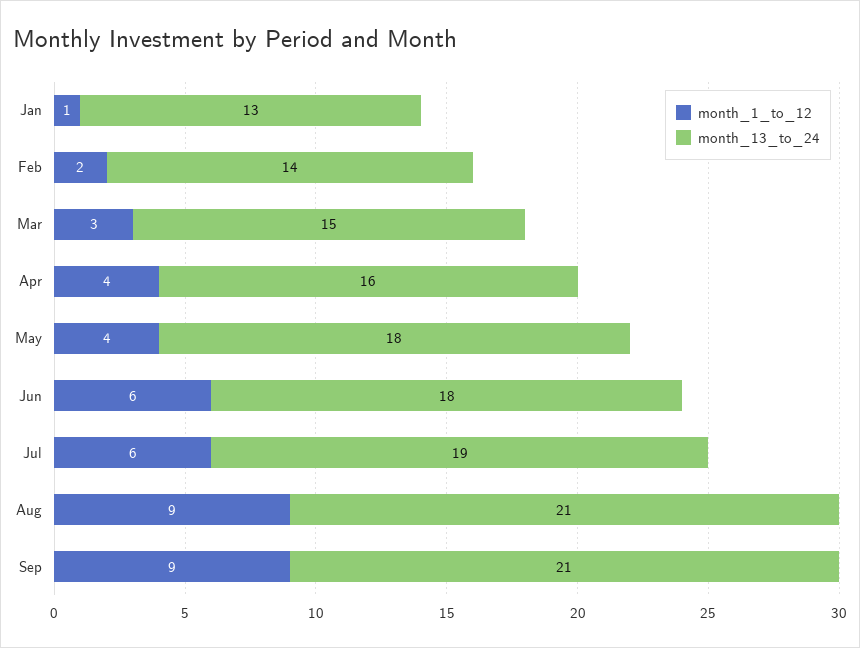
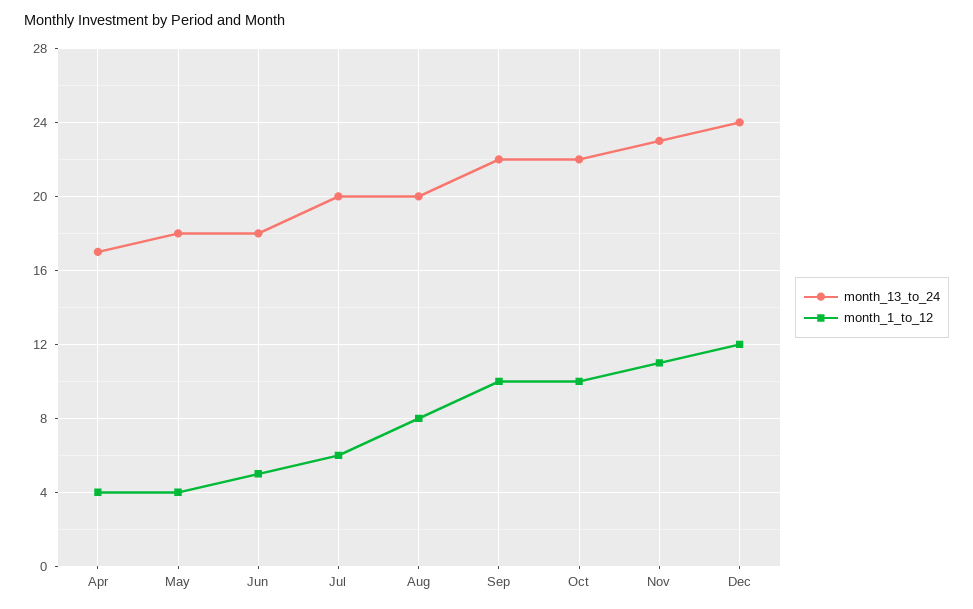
month_1_to_12, Jan: 1 -> none
month_13_to_24, Jan: 13 -> none
month_1_to_12, Feb: 2 -> none
month_13_to_24, Feb: 14 -> none
month_1_to_12, Mar: 3 -> none
month_13_to_24, Mar: 15 -> none
month_13_to_24, Apr: 16 -> 17
month_1_to_12, Jun: 6 -> 5
month_13_to_24, Jul: 19 -> 20
month_1_to_12, Aug: 9 -> 8
month_13_to_24, Aug: 21 -> 20
month_1_to_12, Sep: 9 -> 10
month_13_to_24, Sep: 21 -> 22
month_13_to_24, Oct: none -> 22
month_1_to_12, Oct: none -> 10
month_13_to_24, Nov: none -> 23
month_1_to_12, Nov: none -> 11
month_13_to_24, Dec: none -> 24
month_1_to_12, Dec: none -> 12

